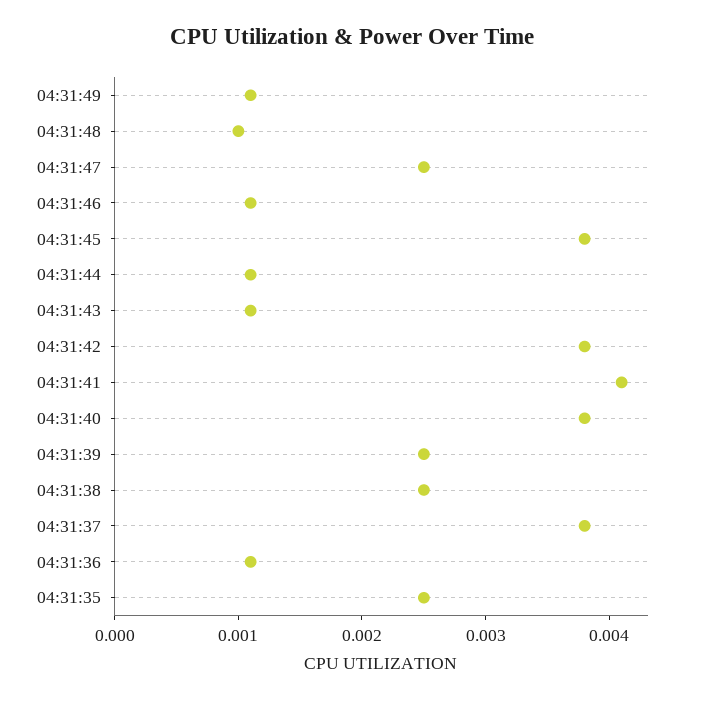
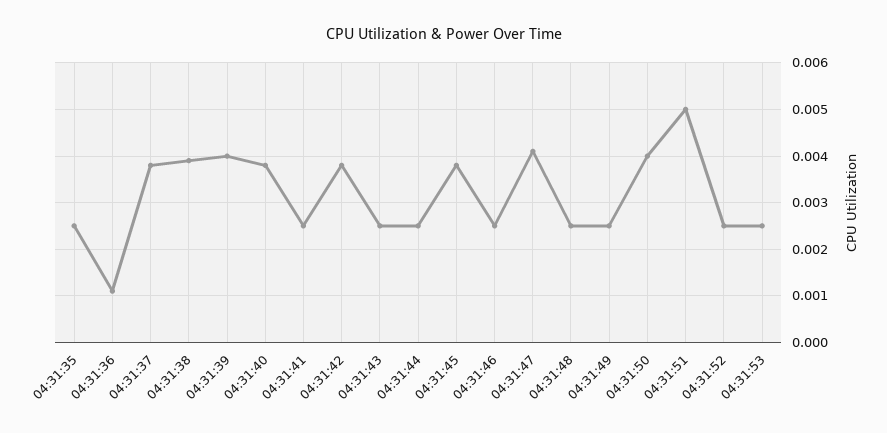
04:31:49: 0.0011 -> 0.0025
04:31:48: 0.001 -> 0.0025
04:31:47: 0.0025 -> 0.004
04:31:46: 0.0011 -> 0.0025
04:31:44: 0.0011 -> 0.0025
04:31:43: 0.0011 -> 0.0025
04:31:41: 0.0041 -> 0.0025
04:31:39: 0.0025 -> 0.004
04:31:38: 0.0025 -> 0.004
04:31:50: none -> 0.004
04:31:51: none -> 0.005
04:31:52: none -> 0.0025
04:31:53: none -> 0.0025

